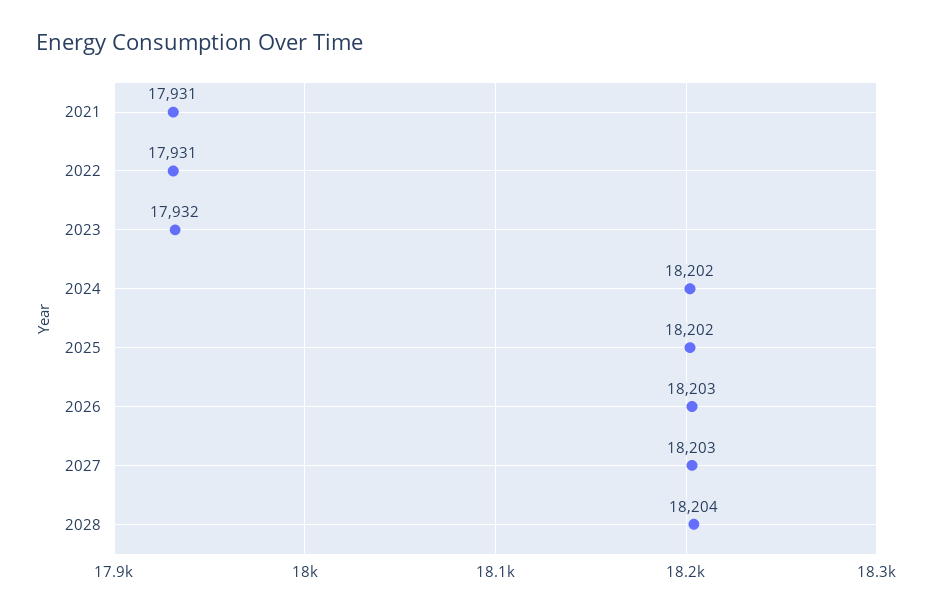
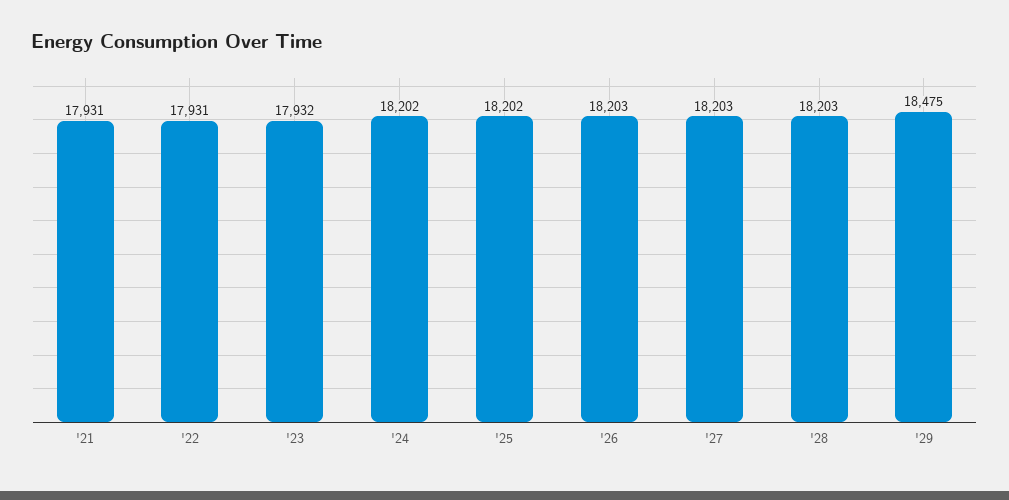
2028: 18204 -> 18203
'29: none -> 18475

